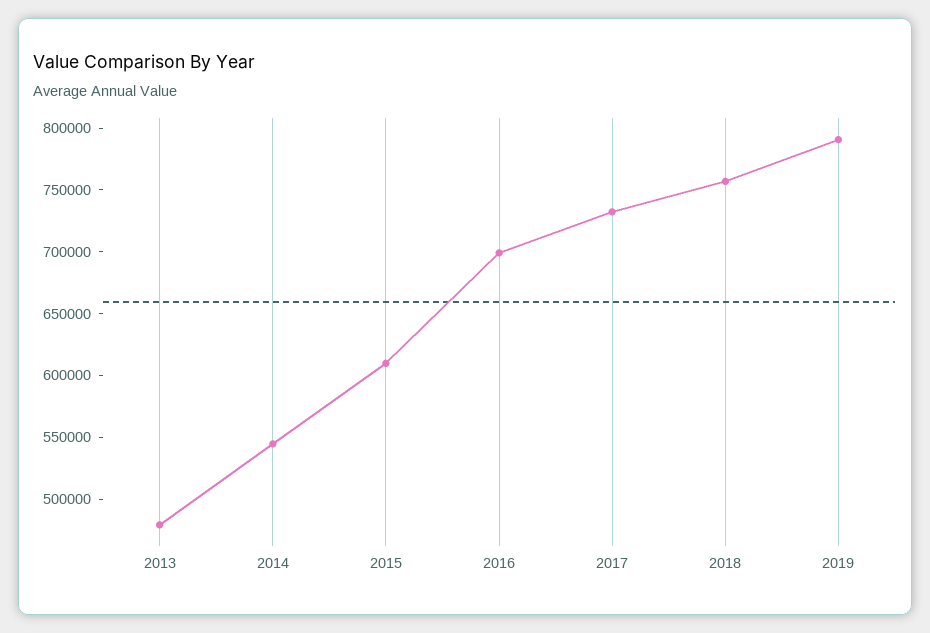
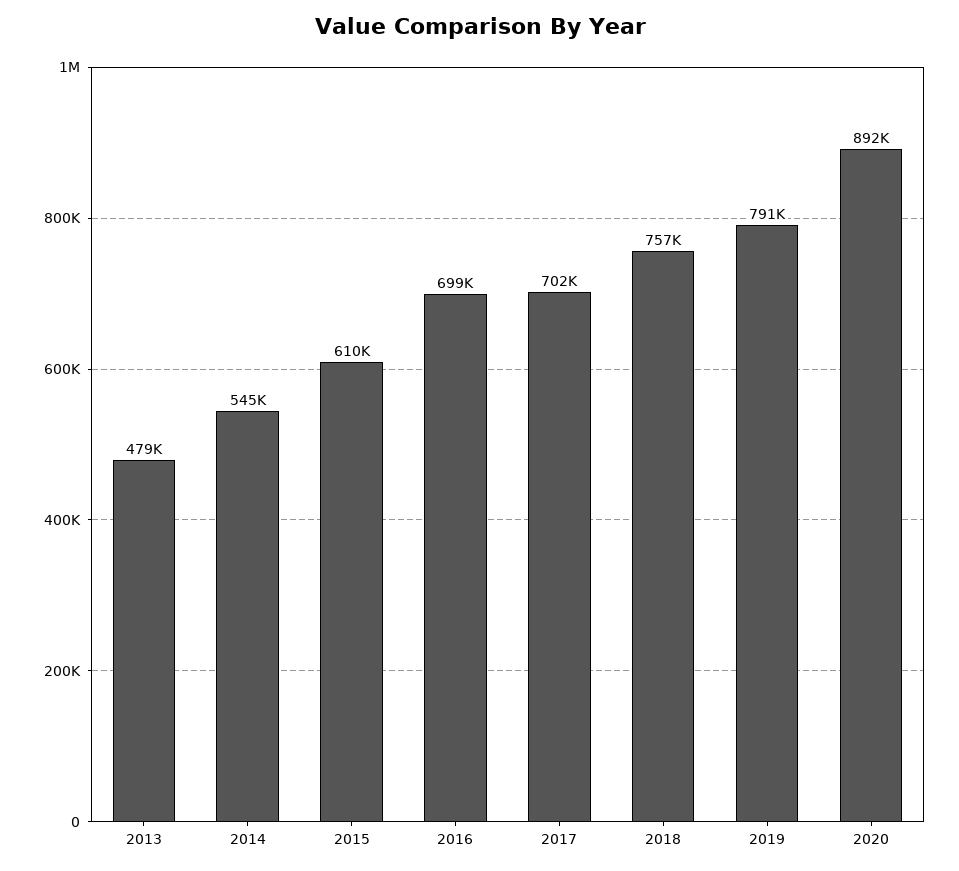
2017: 730000 -> 702000
2020: none -> 892000

